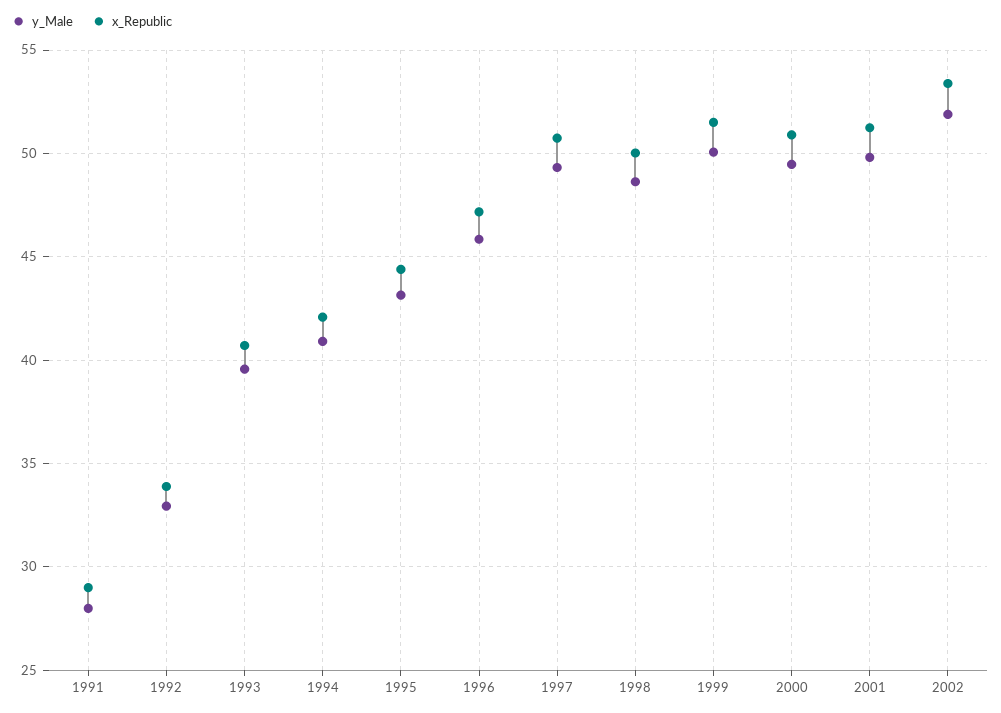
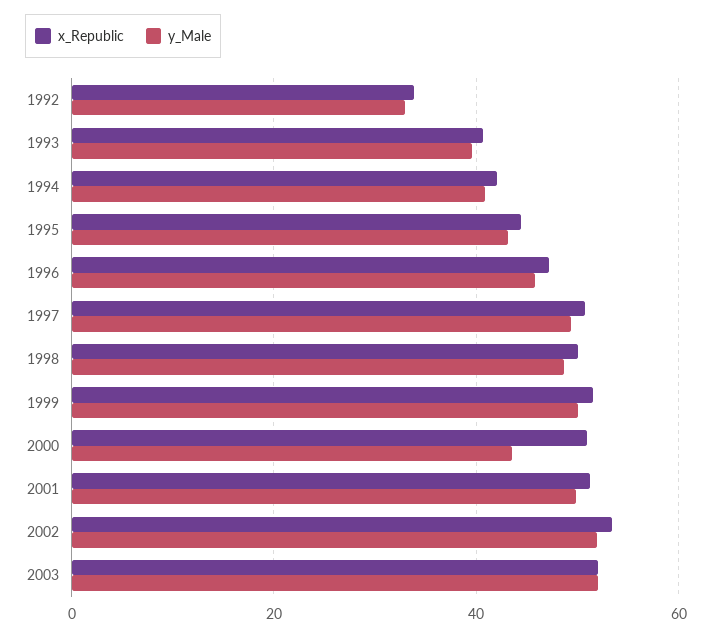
y_Male, 1991: 28 -> none
x_Republic, 1991: 29 -> none
y_Male, 2000: 49.5 -> 44
x_Republic, 2003: none -> 52
y_Male, 2003: none -> 52

